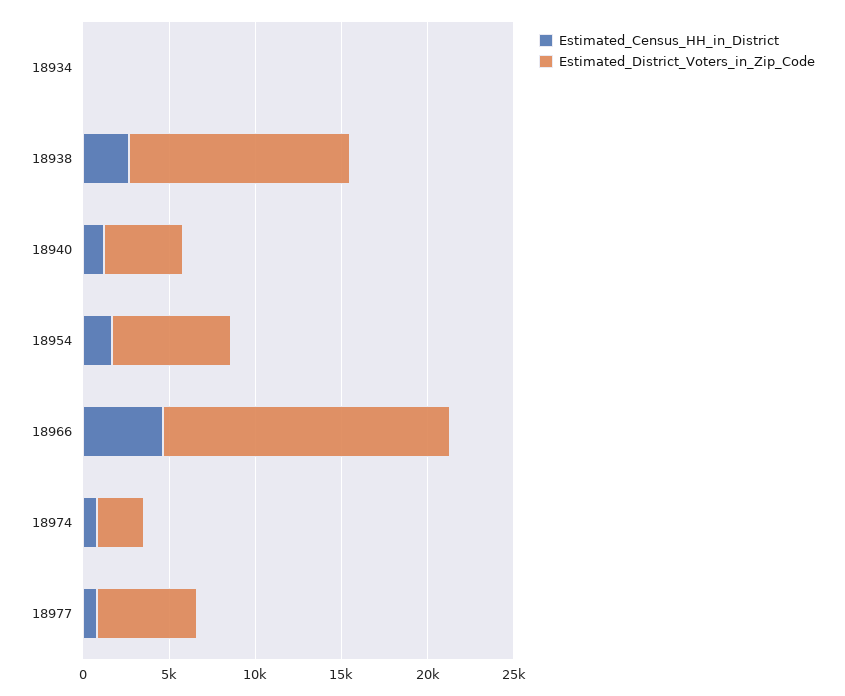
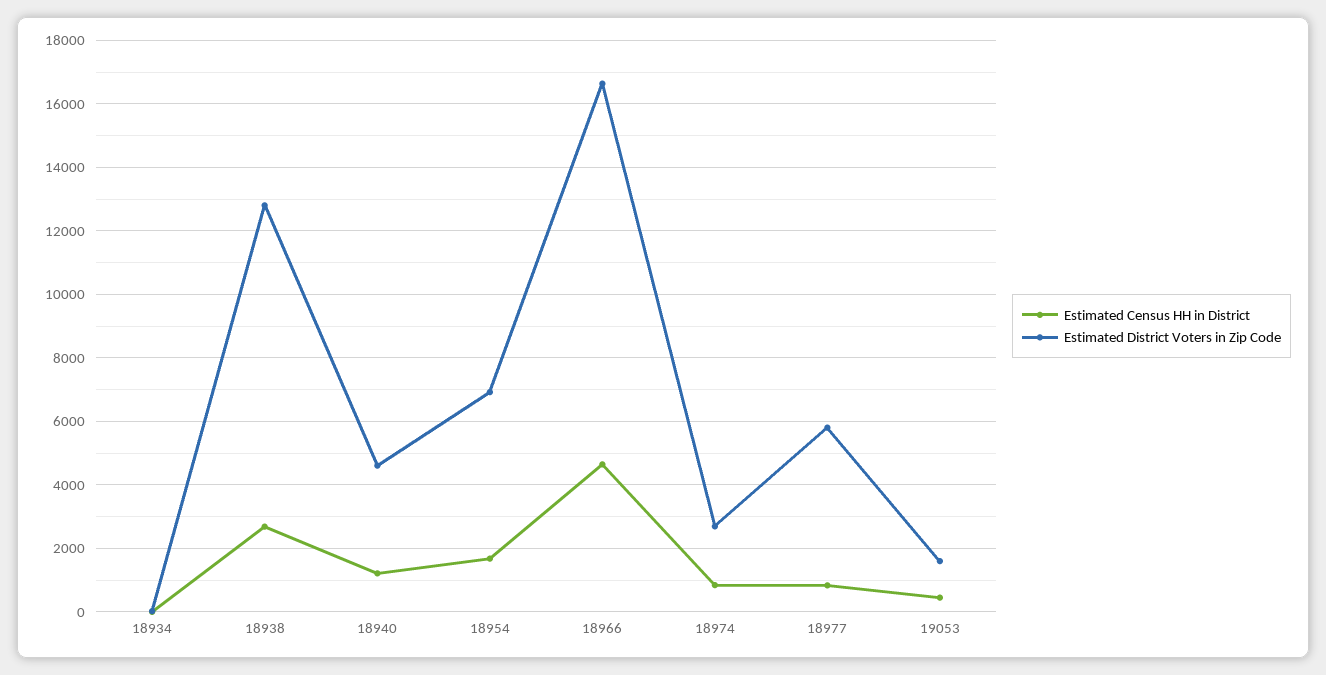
Estimated_Census_HH_in_District, 19053: none -> 400
Estimated_District_Voters_in_Zip_Code, 19053: none -> 1600

